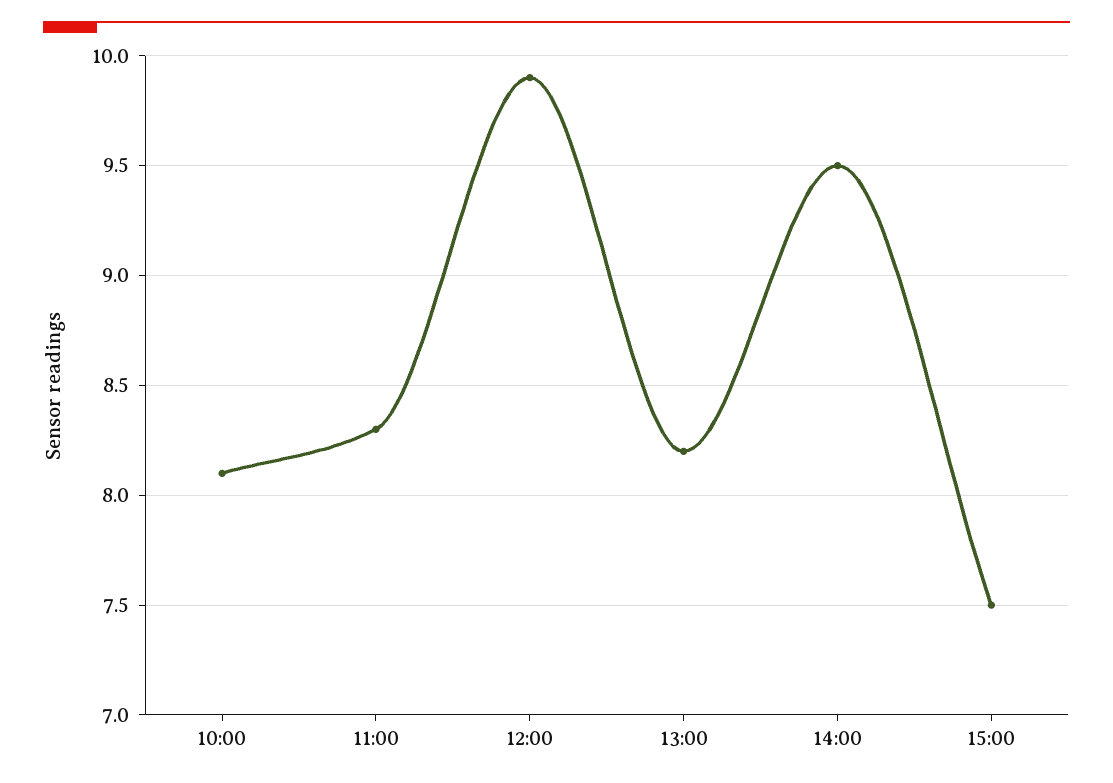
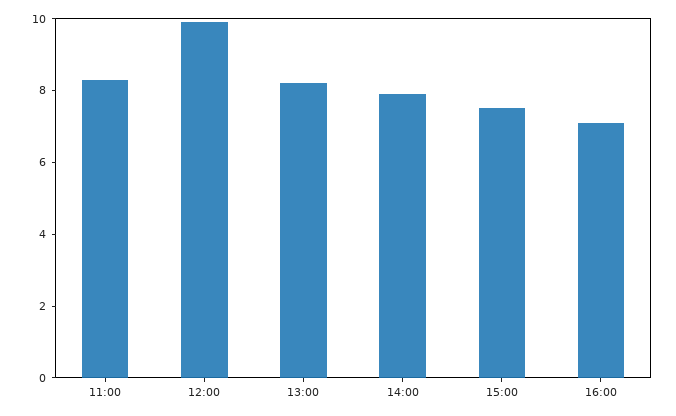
10:00: 8.1 -> none
14:00: 9.5 -> 8
16:00: none -> 7

